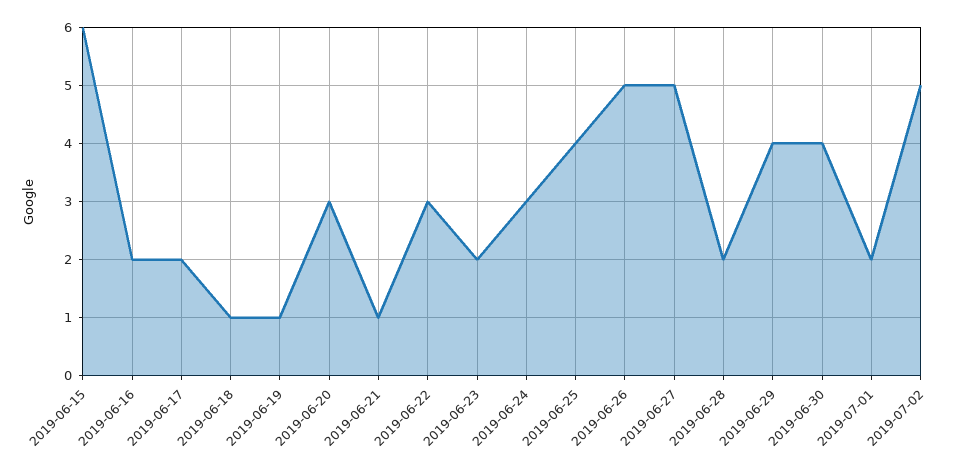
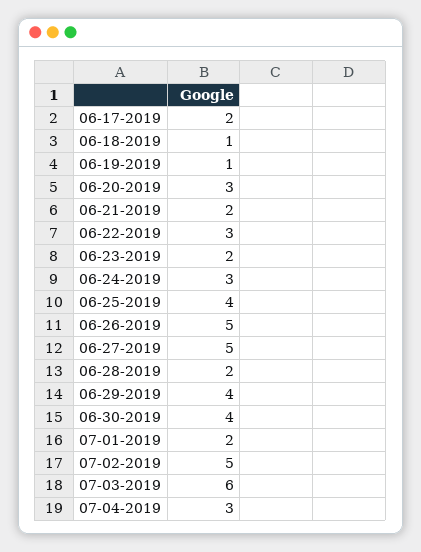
2019-06-15: 6 -> none
2019-06-16: 2 -> none
2019-06-21: 1 -> 2
07-03-2019: none -> 6
07-04-2019: none -> 3

